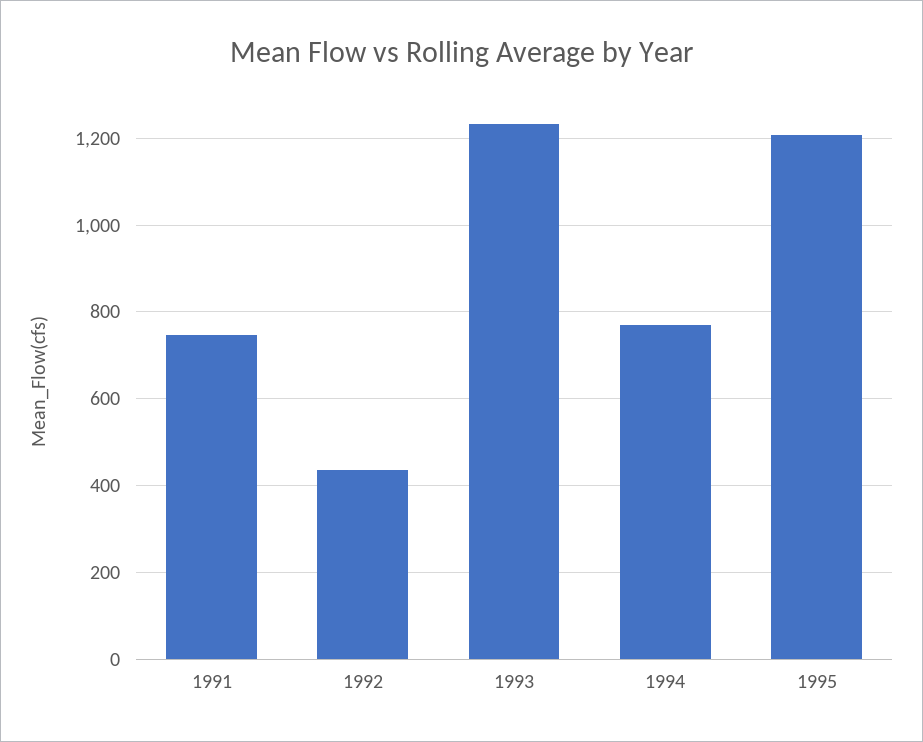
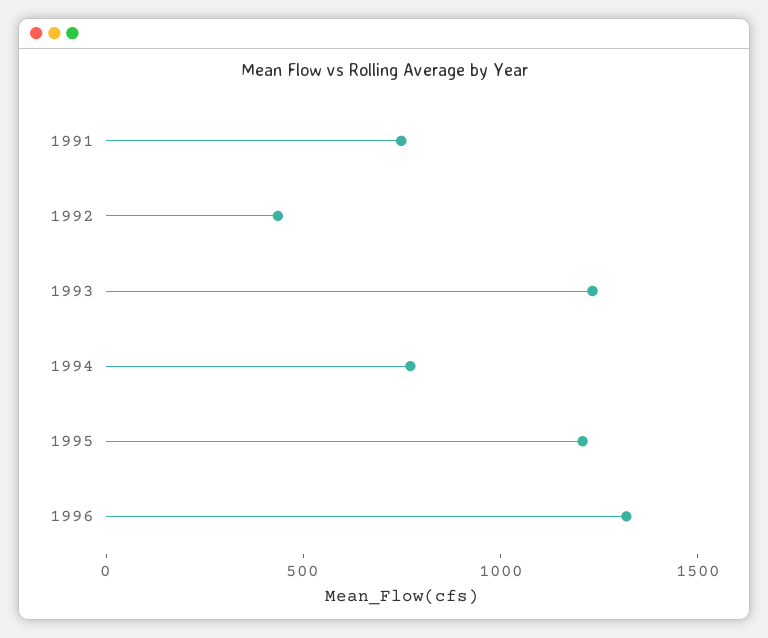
1996: none -> 1300

